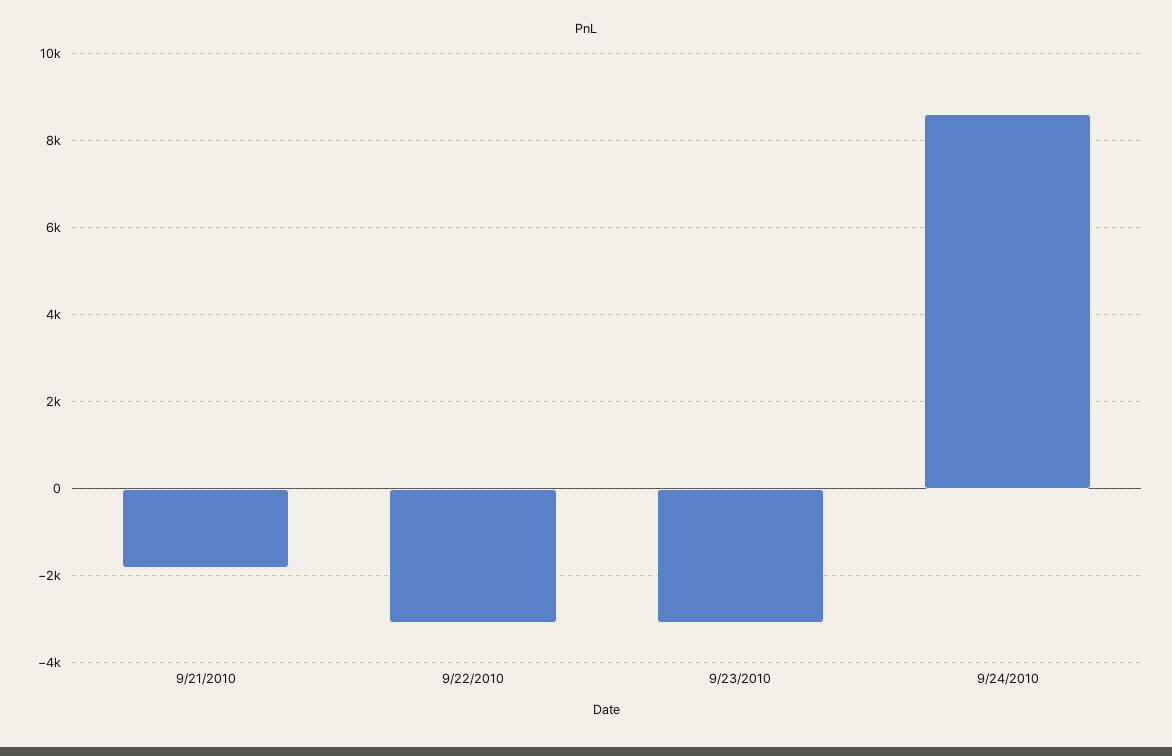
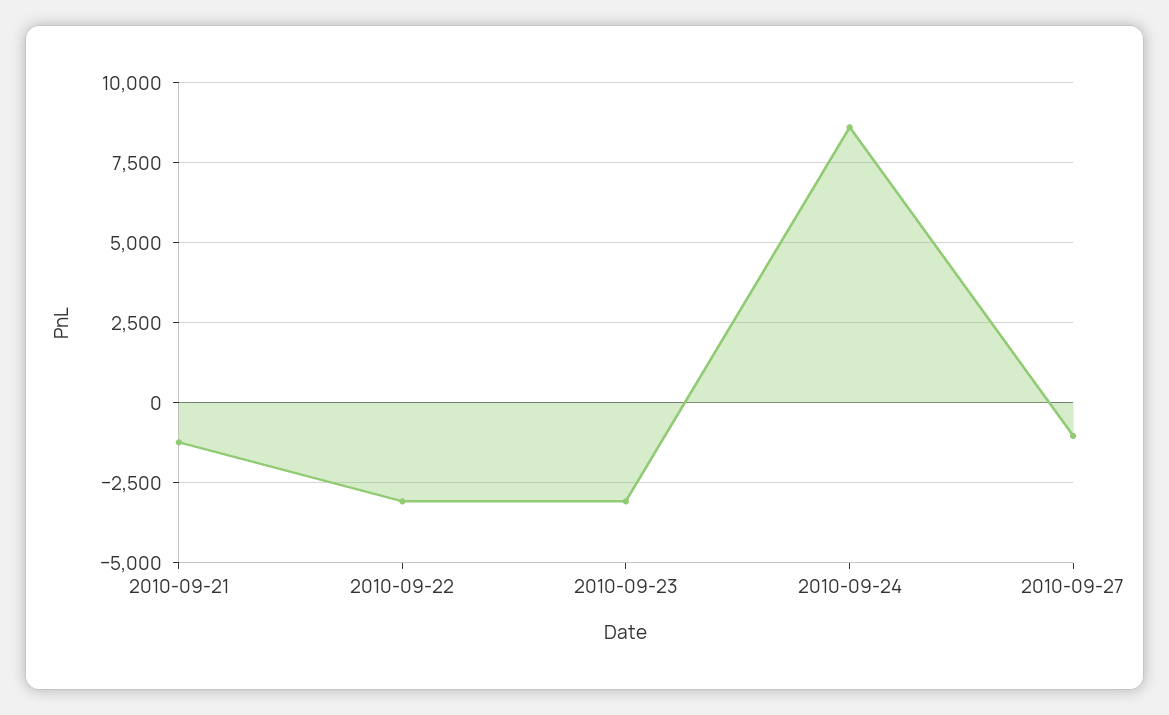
9/21/2010: -1800 -> -1250
2010-09-27: none -> -1000

